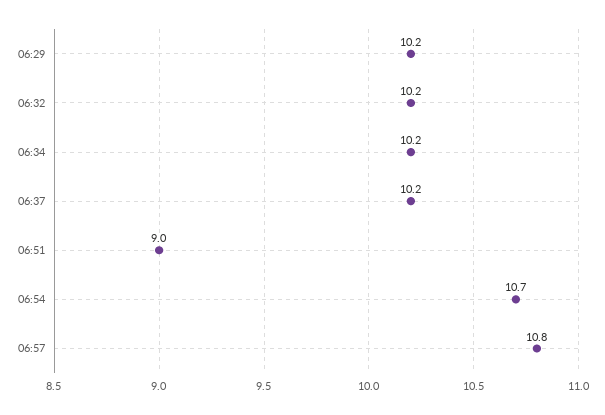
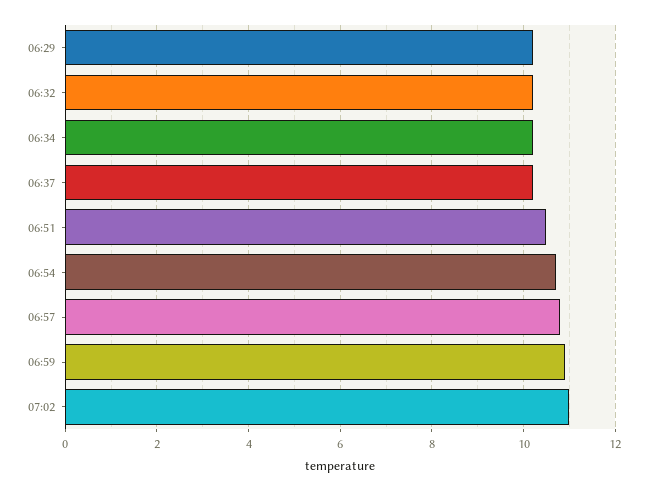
06:51: 9 -> 10.5
06:59: none -> 11
07:02: none -> 11

